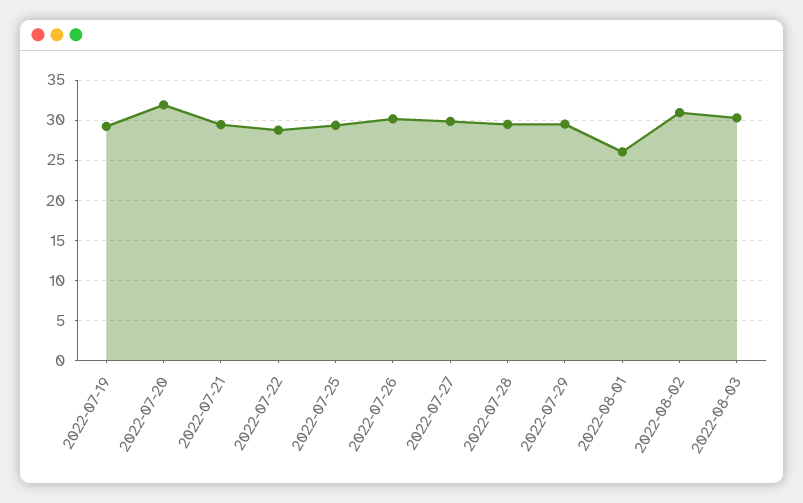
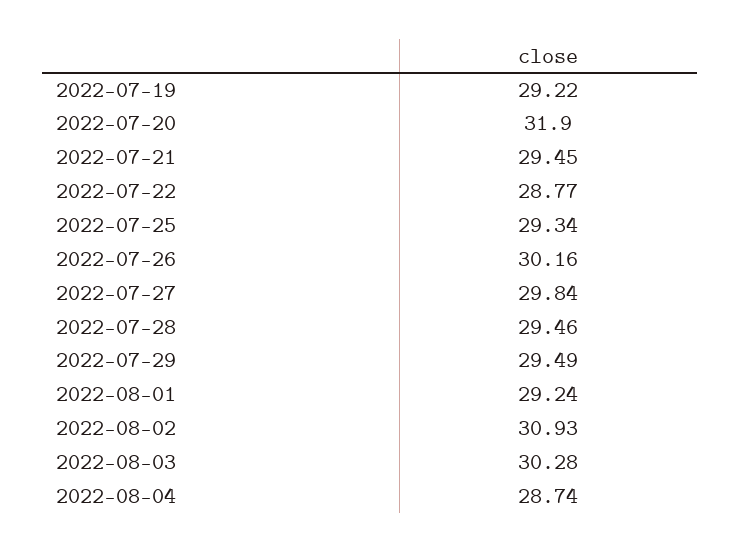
2022-08-01: 26 -> 29.24
2022-08-04: none -> 28.74

